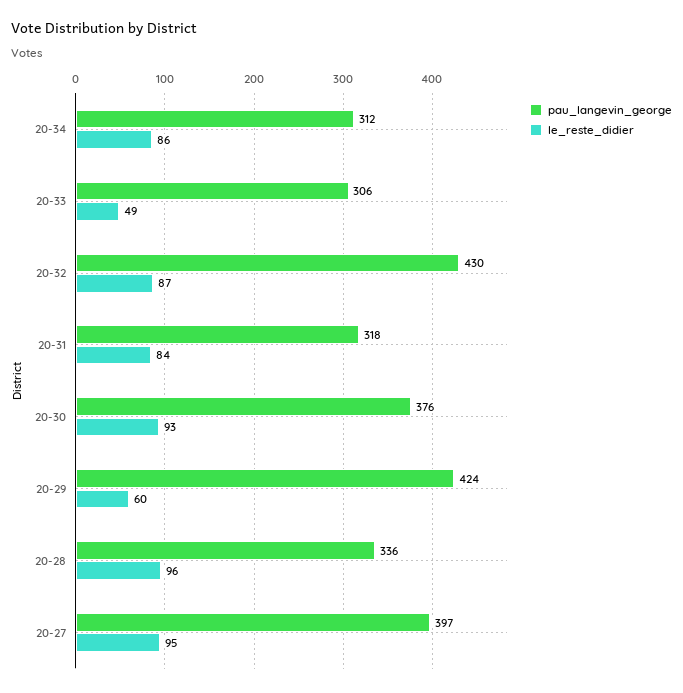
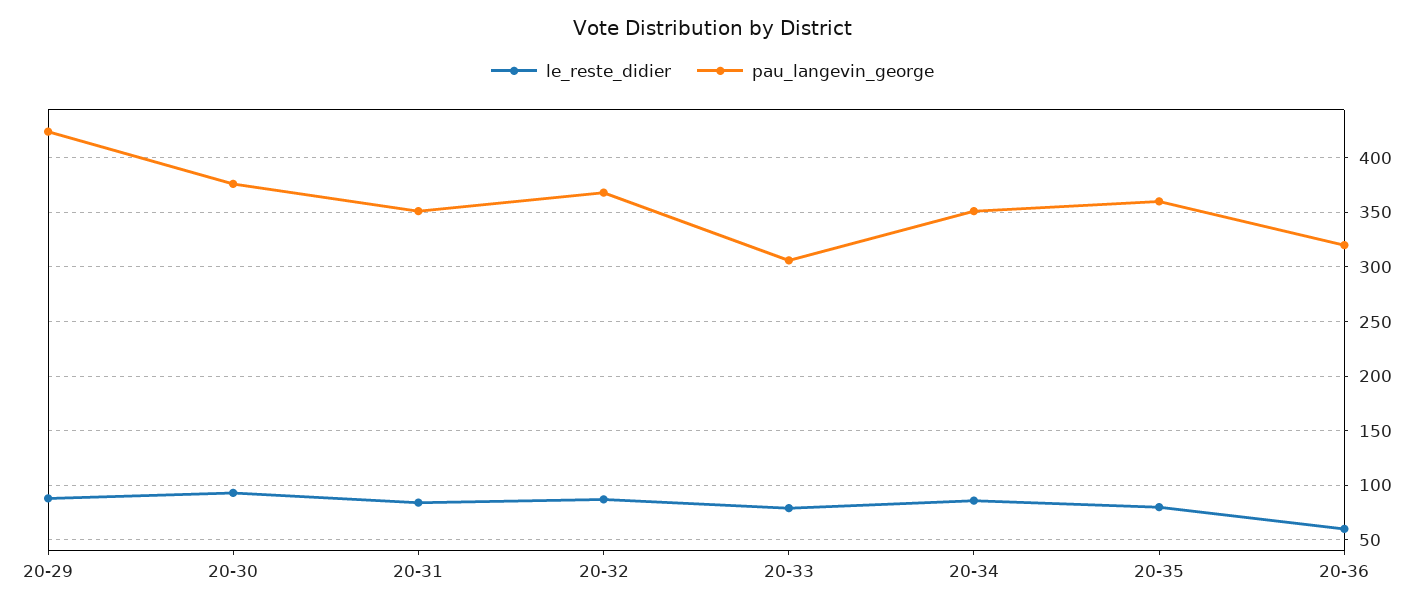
pau_langevin_george, 20-34: 312 -> 350
le_reste_didier, 20-33: 49 -> 80
pau_langevin_george, 20-32: 430 -> 370
pau_langevin_george, 20-31: 318 -> 350
le_reste_didier, 20-29: 60 -> 90
pau_langevin_george, 20-28: 336 -> none
le_reste_didier, 20-28: 96 -> none
pau_langevin_george, 20-27: 397 -> none
le_reste_didier, 20-27: 95 -> none
le_reste_didier, 20-35: none -> 80
pau_langevin_george, 20-35: none -> 360
le_reste_didier, 20-36: none -> 60
pau_langevin_george, 20-36: none -> 320

